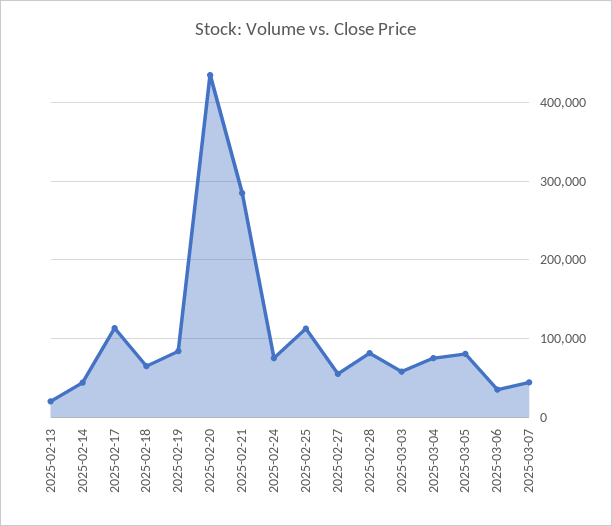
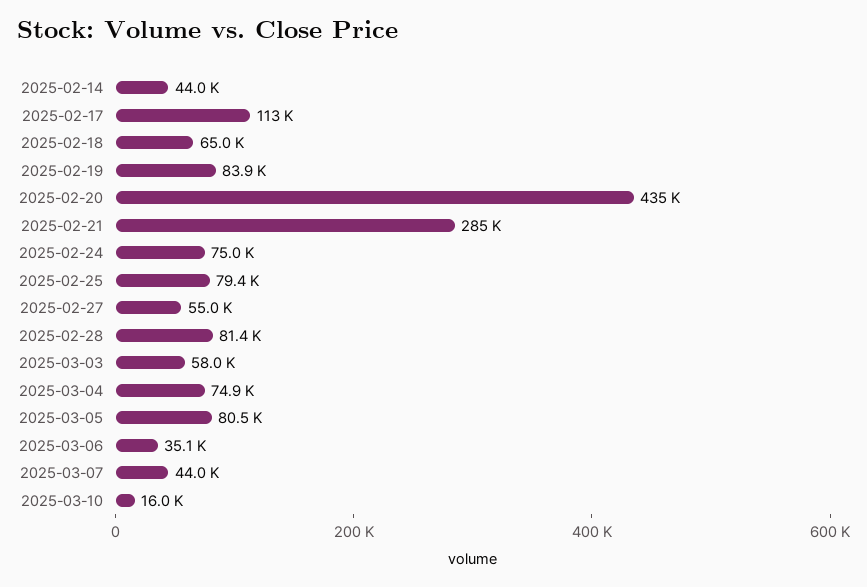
2025-02-13: 20000 -> none
2025-02-25: 110000 -> 79400
2025-03-10: none -> 16000

